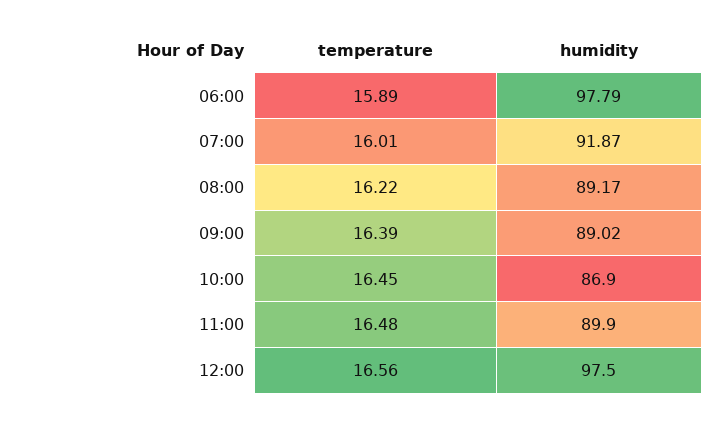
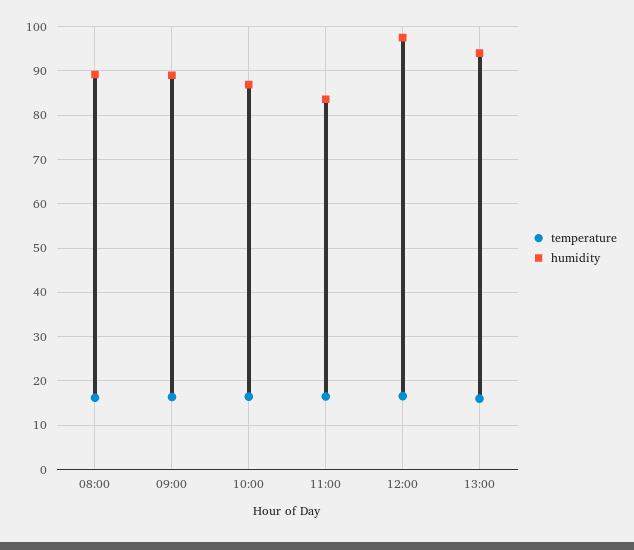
temperature, 06:00: 15.89 -> none
humidity, 06:00: 97.79 -> none
temperature, 07:00: 16.01 -> none
humidity, 07:00: 91.87 -> none
humidity, 11:00: 89.9 -> 84
temperature, 13:00: none -> 16
humidity, 13:00: none -> 94

